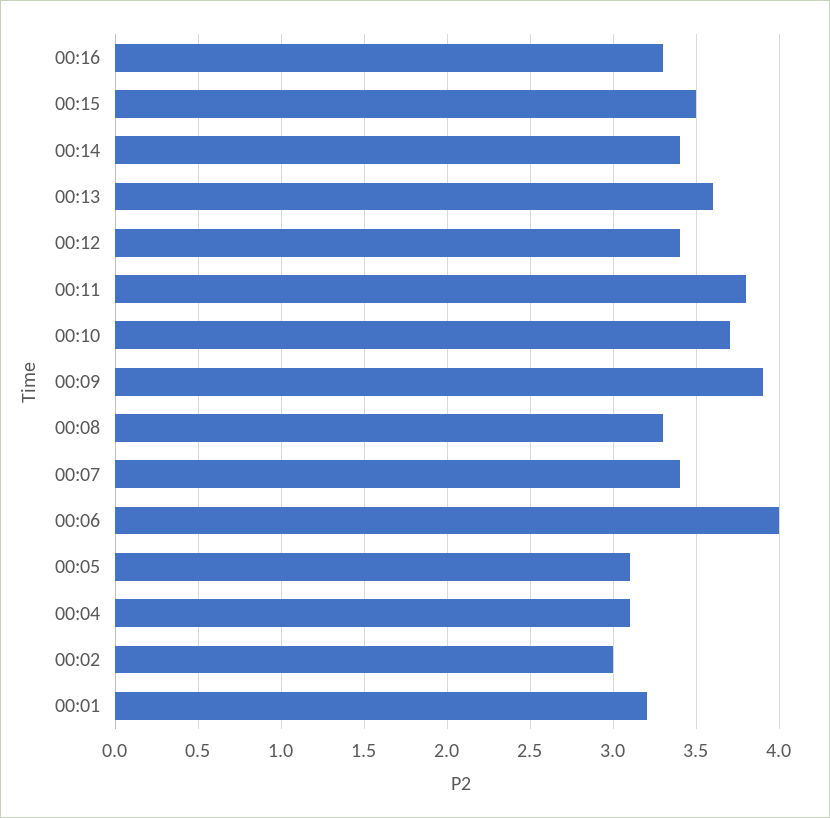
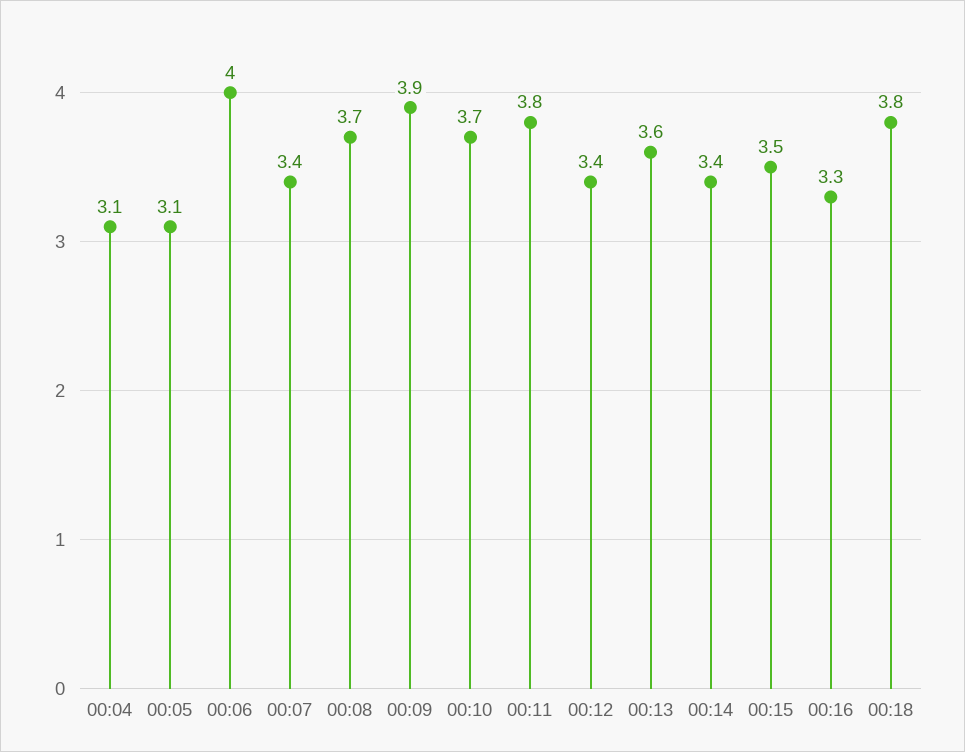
00:08: 3.3 -> 3.7
00:02: 3 -> none
00:01: 3.2 -> none
00:18: none -> 3.8

